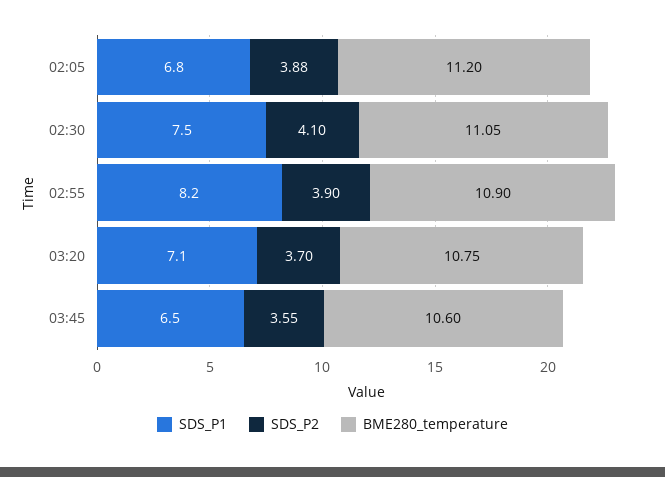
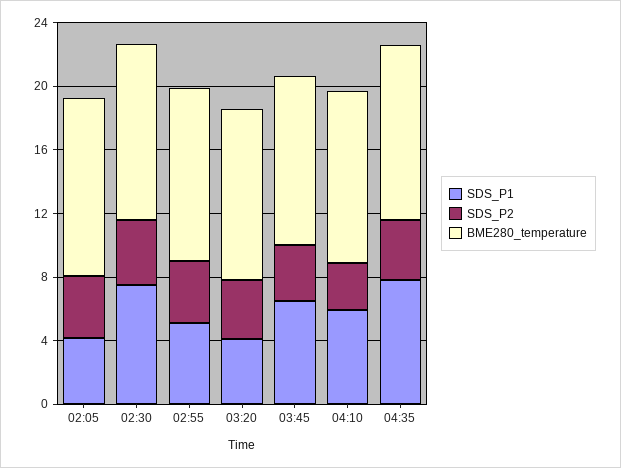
SDS_P1, 02:05: 6.8 -> 4
SDS_P1, 02:55: 8.2 -> 5
SDS_P1, 03:20: 7.1 -> 4
SDS_P1, 04:10: none -> 6
SDS_P2, 04:10: none -> 3
BME280_temperature, 04:10: none -> 11
SDS_P1, 04:35: none -> 8
SDS_P2, 04:35: none -> 4
BME280_temperature, 04:35: none -> 11

